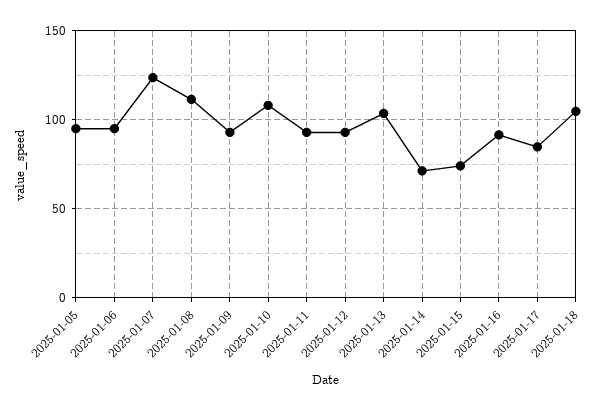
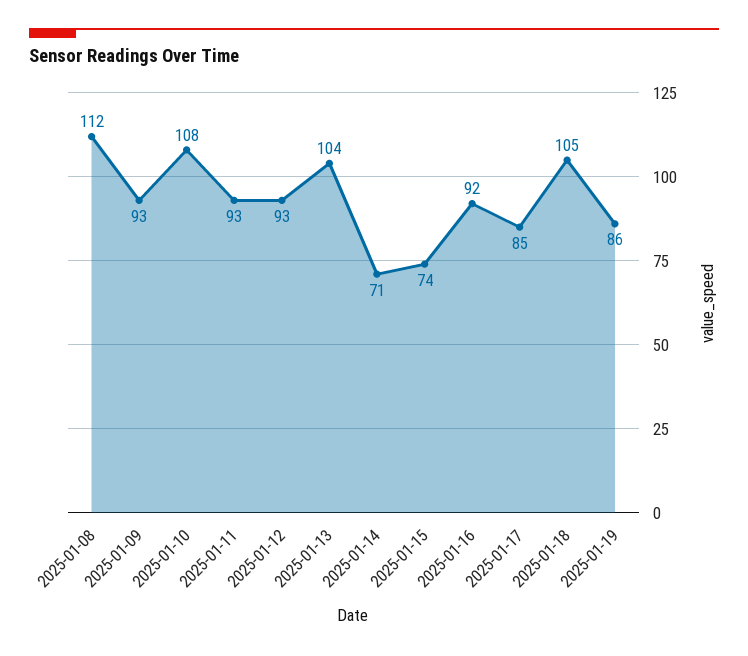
2025-01-05: 95 -> none
2025-01-06: 95 -> none
2025-01-07: 125 -> none
2025-01-19: none -> 86

